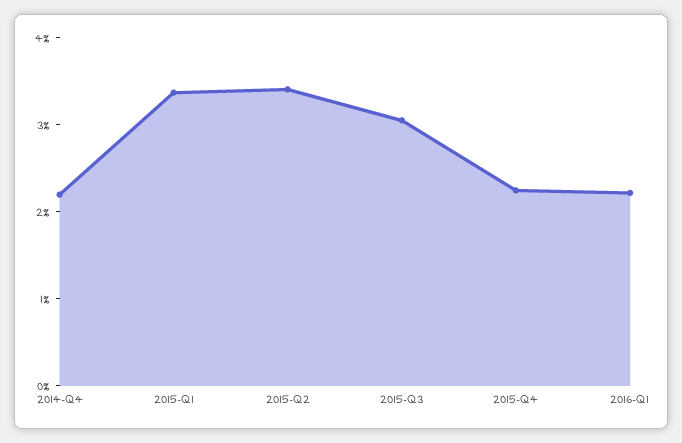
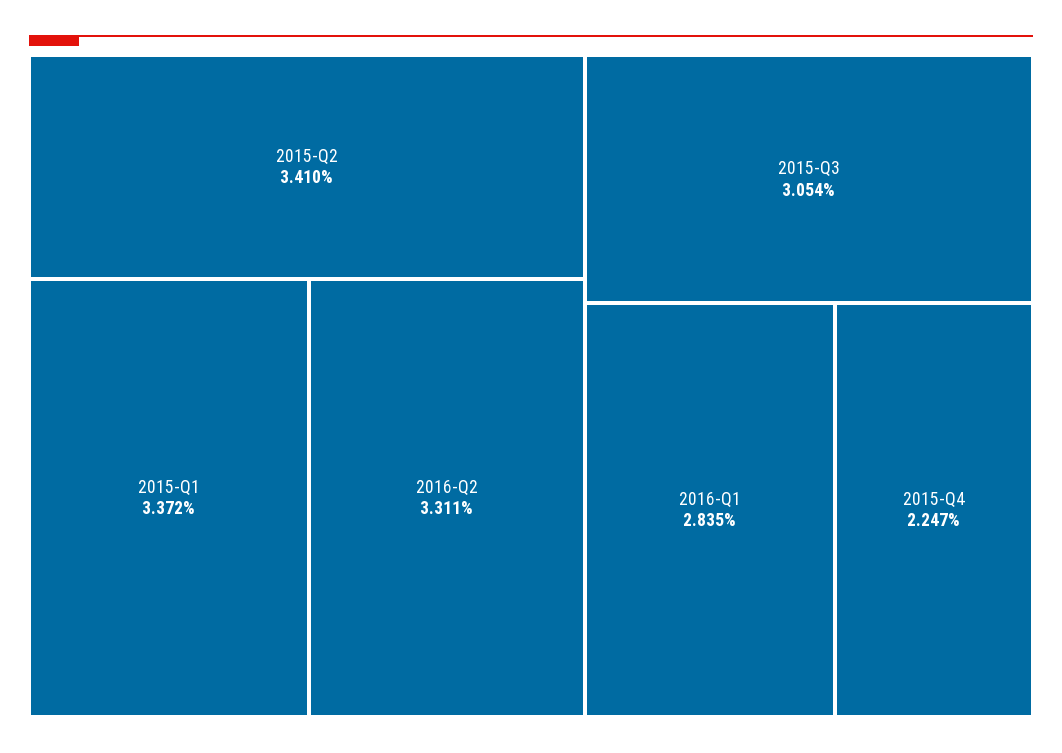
2014-Q4: 2.2 -> none
2016-Q1: 2.2 -> 2.835
2016-Q2: none -> 3.311

